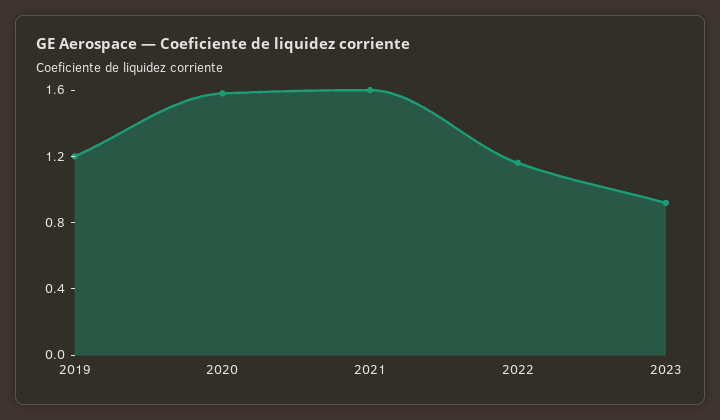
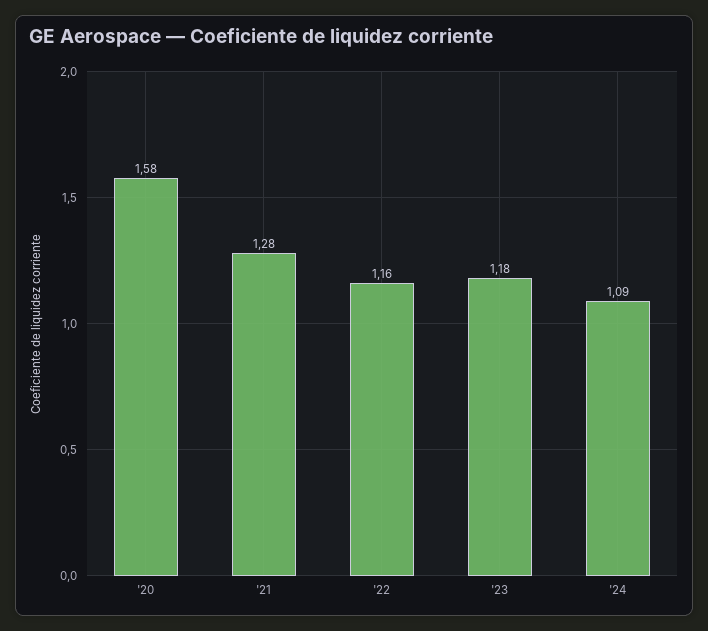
2019: 1.2 -> none
2021: 1.6 -> 1.28
2023: 0.9 -> 1.18
'24: none -> 1.09

